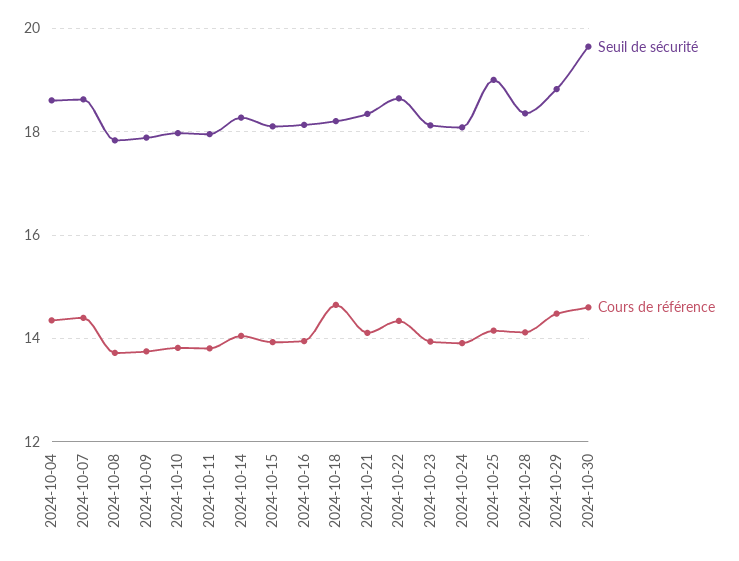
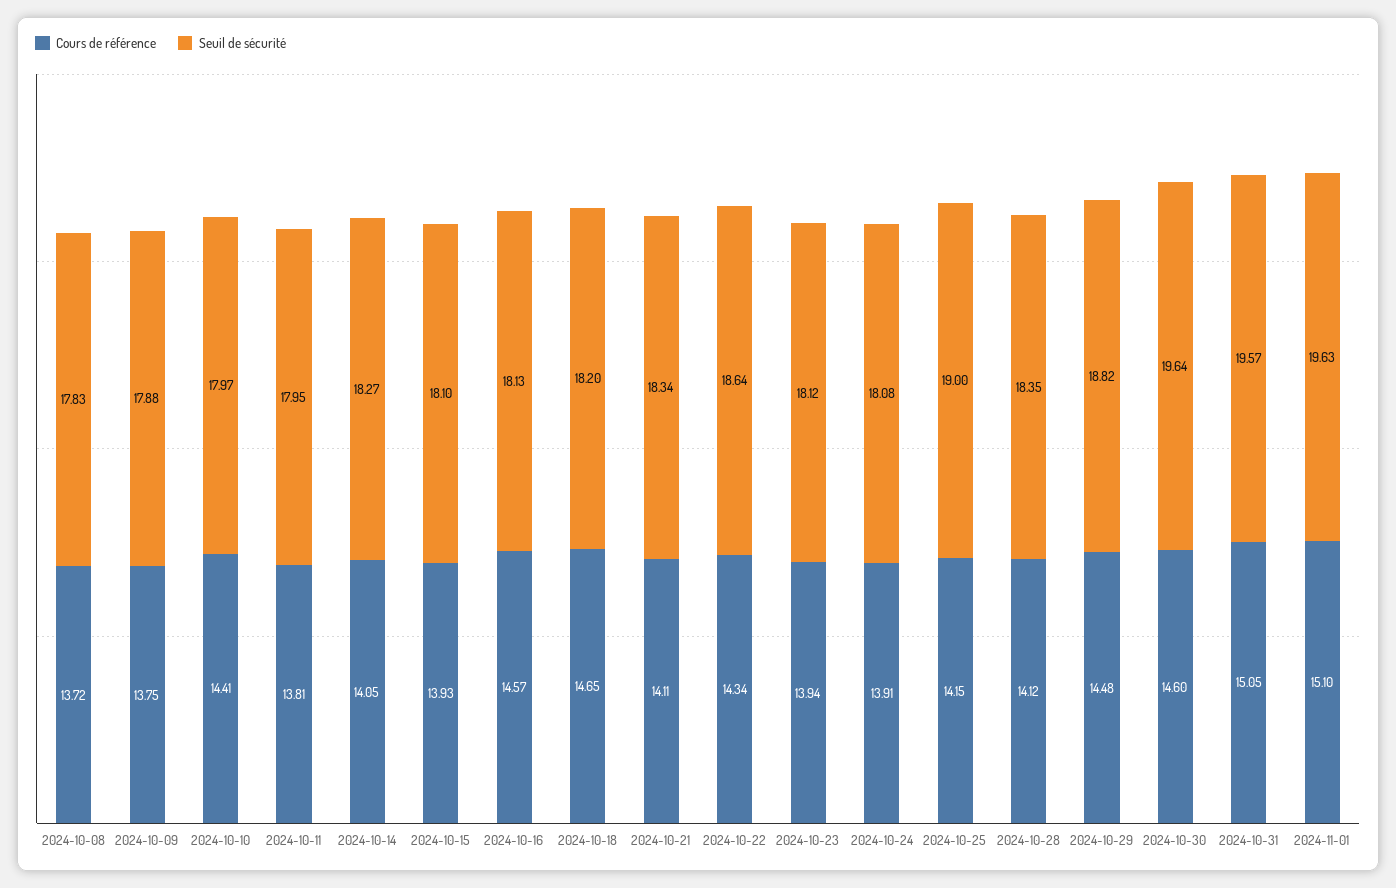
Seuil de sécurité, 2024-10-04: 18.6 -> none
Cours de référence, 2024-10-04: 14.4 -> none
Seuil de sécurité, 2024-10-07: 18.6 -> none
Cours de référence, 2024-10-07: 14.4 -> none
Cours de référence, 2024-10-10: 13.8 -> 14.41
Cours de référence, 2024-10-16: 14 -> 14.57
Cours de référence, 2024-10-31: none -> 15.05
Seuil de sécurité, 2024-10-31: none -> 19.57
Cours de référence, 2024-11-01: none -> 15.1
Seuil de sécurité, 2024-11-01: none -> 19.63

